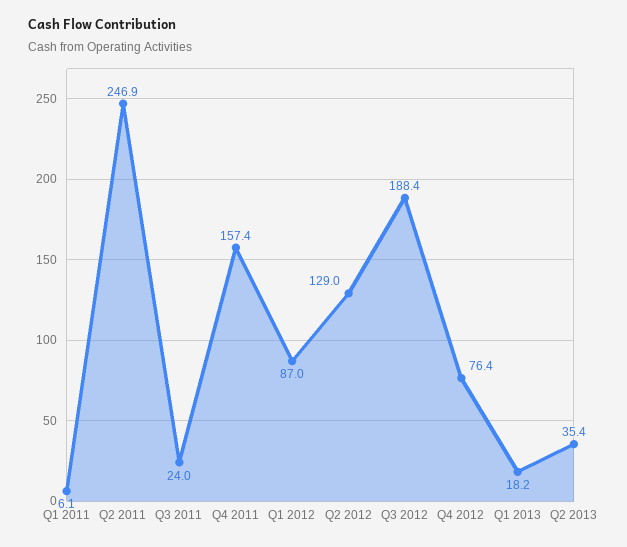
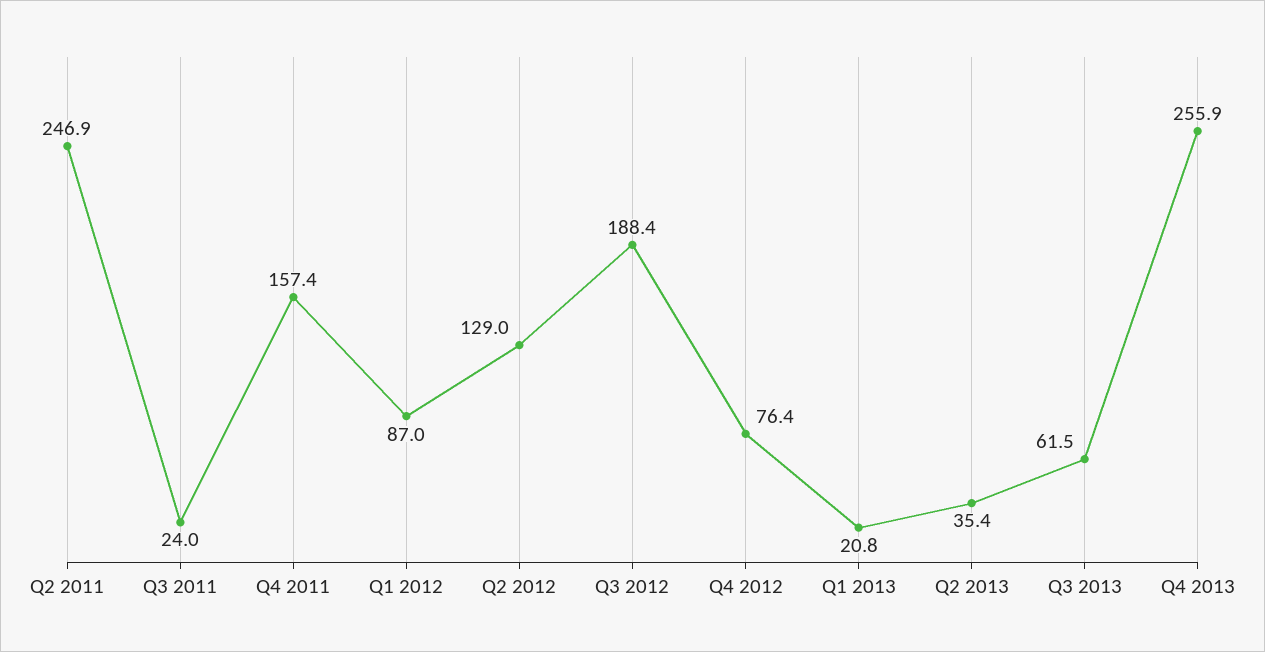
Q1 2011: 6.1 -> none
Q1 2013: 18.2 -> 20.8
Q3 2013: none -> 61.5
Q4 2013: none -> 255.9

